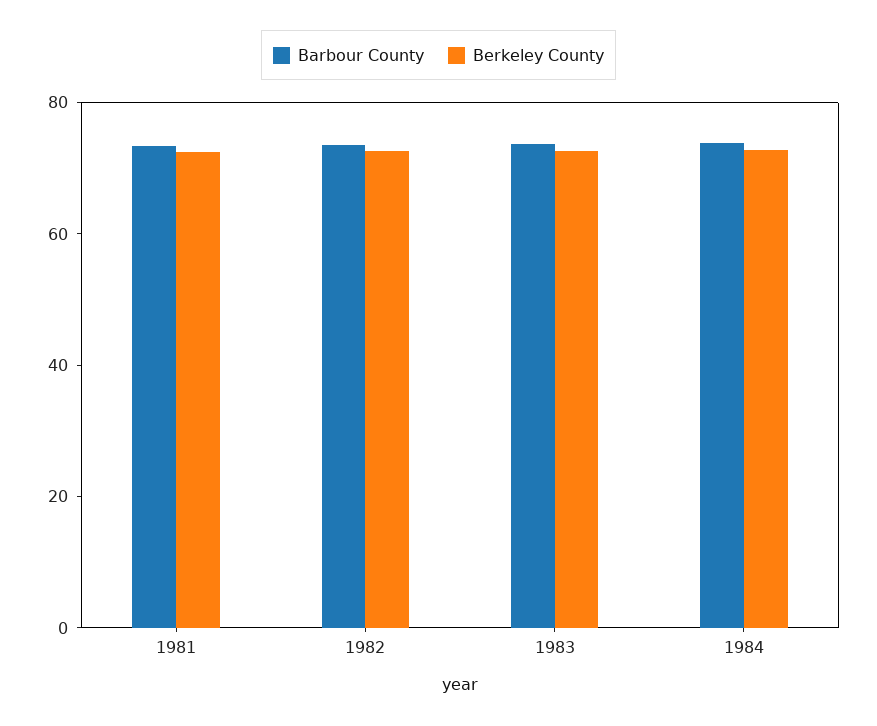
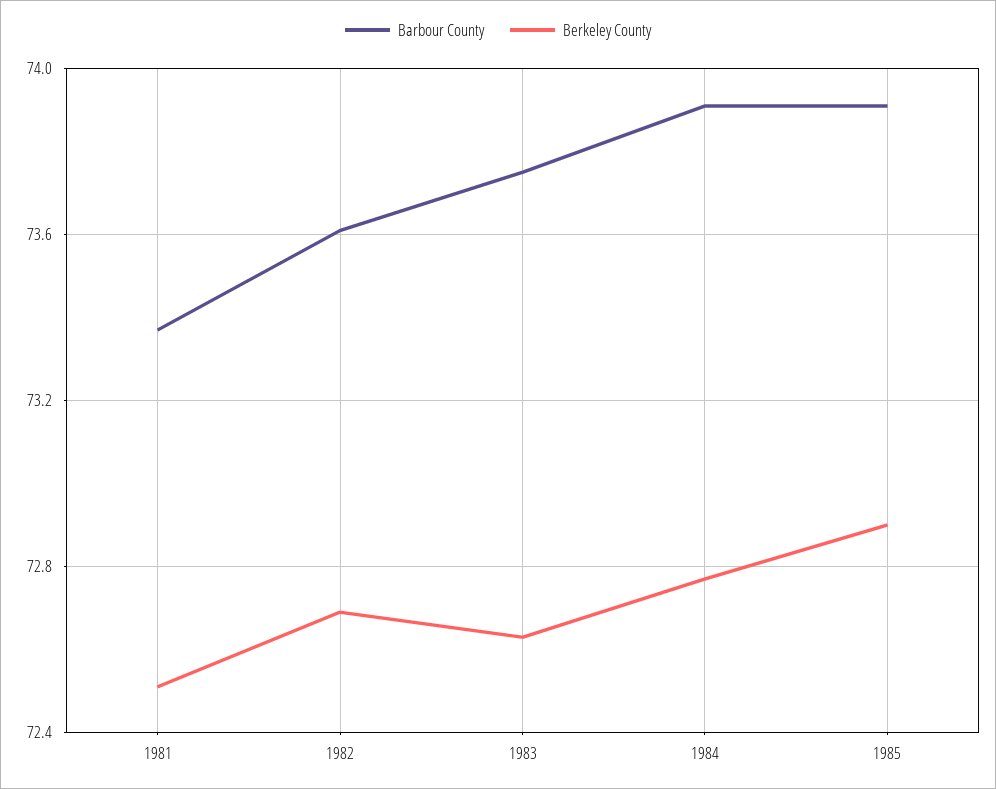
Barbour County, 1985: none -> 73.9
Berkeley County, 1985: none -> 72.9

